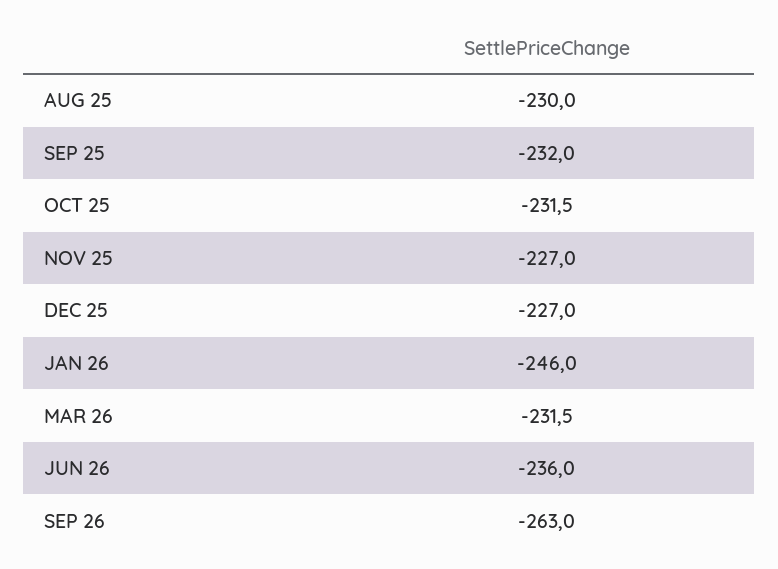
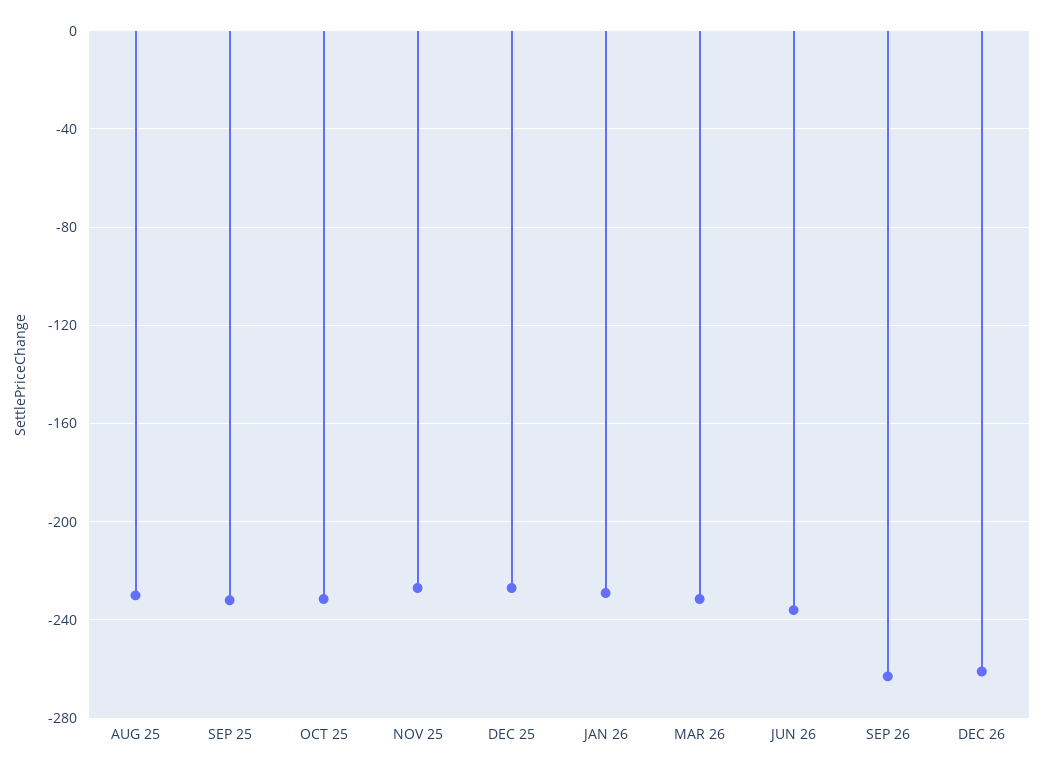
JAN 26: -246 -> -230
DEC 26: none -> -260

